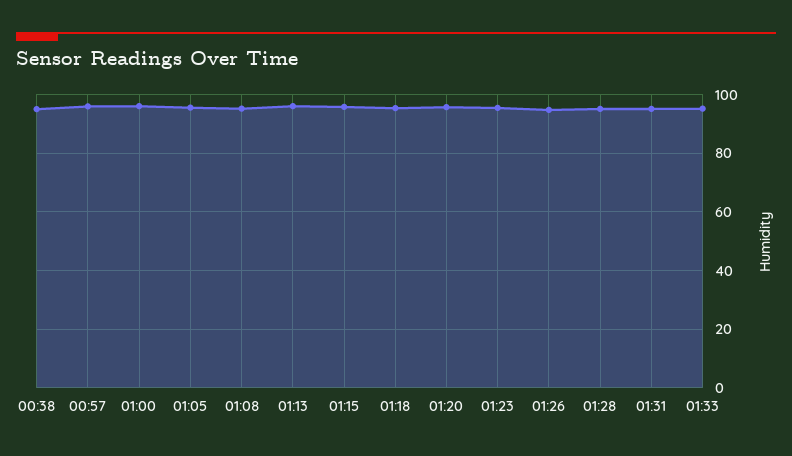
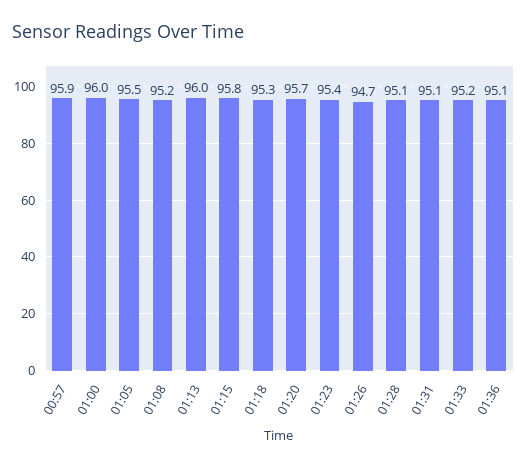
00:38: 95 -> none
01:36: none -> 95.1

